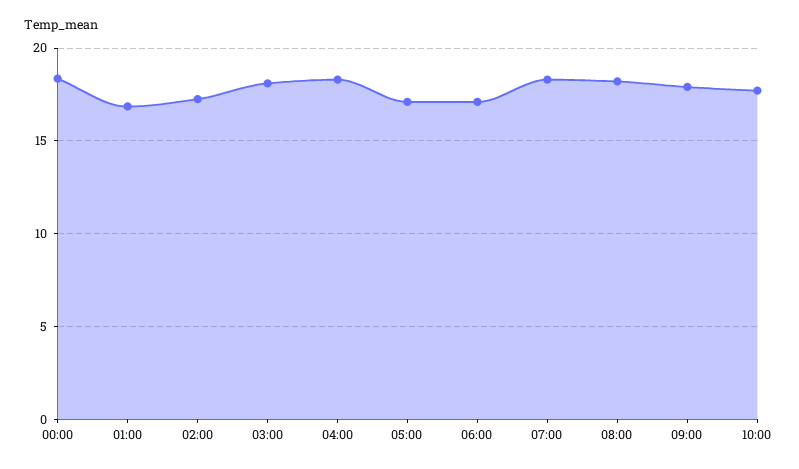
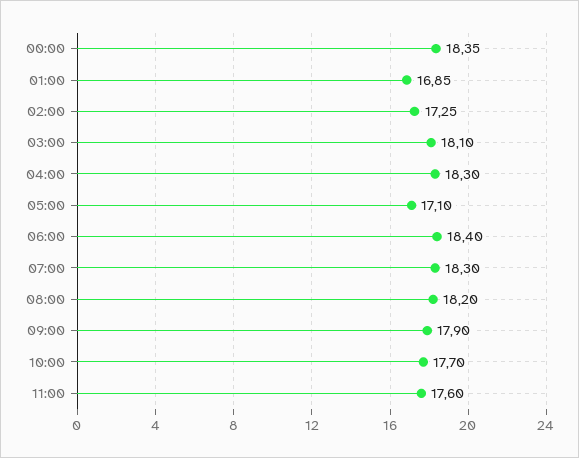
06:00: 17 -> 18.4
11:00: none -> 17.6

